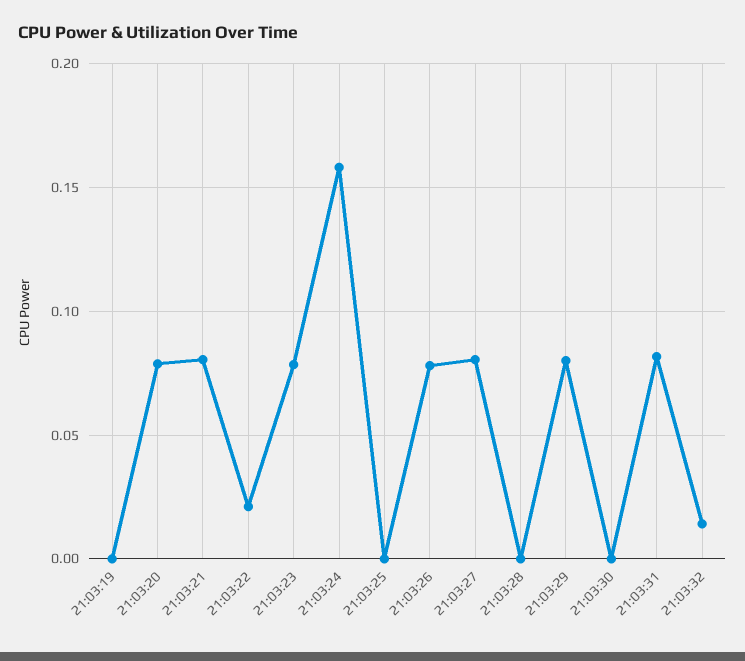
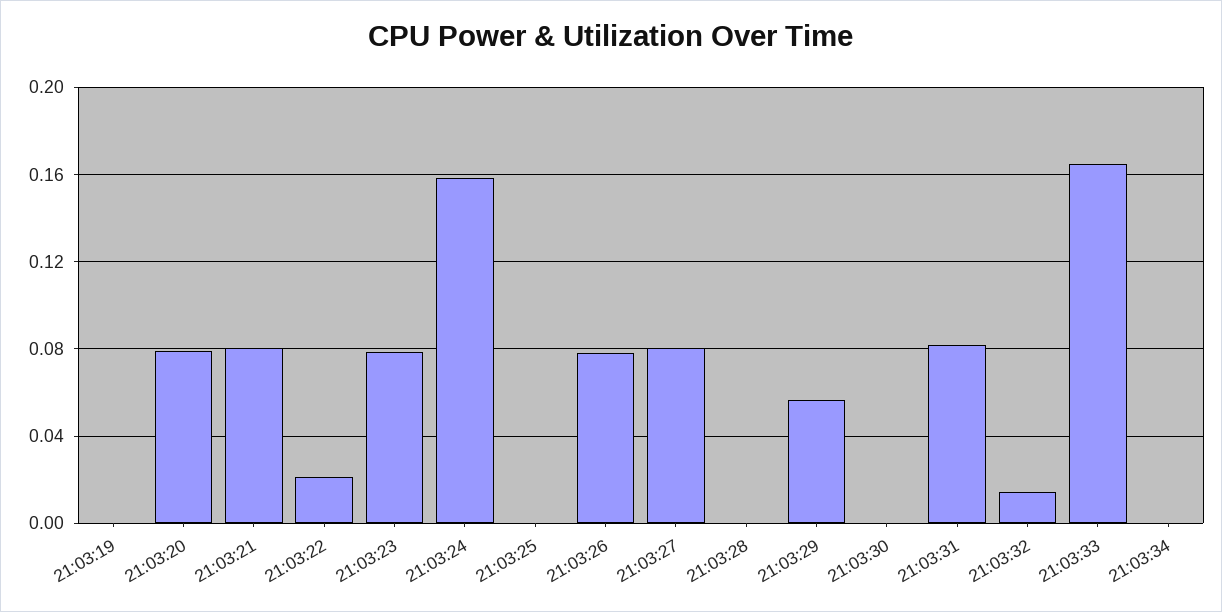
21:03:29: 0.08 -> 0.055
21:03:33: none -> 0.165
21:03:34: none -> 0

